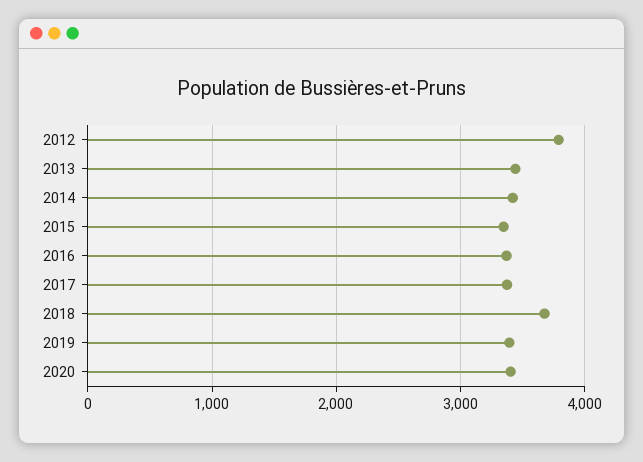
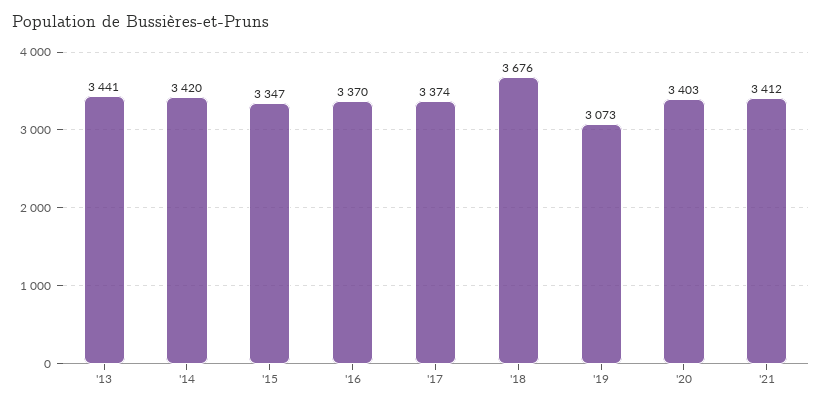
2012: 3800 -> none
2019: 3400 -> 3073
'21: none -> 3412

